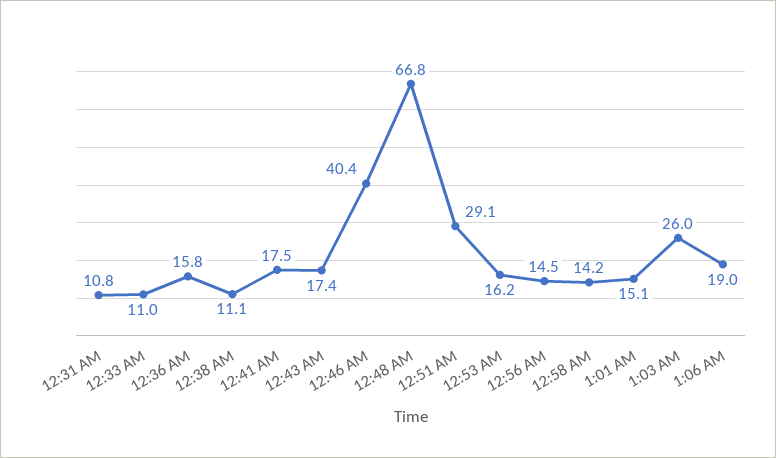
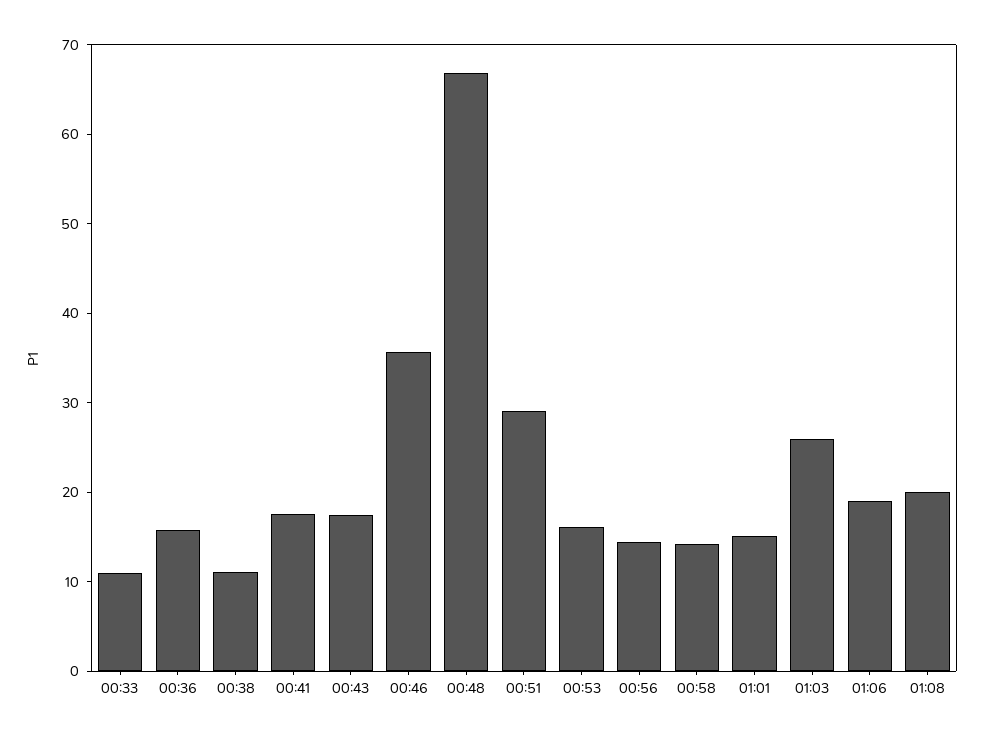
12:31 AM: 10.8 -> none
12:46 AM: 40.4 -> 36
01:08: none -> 20

